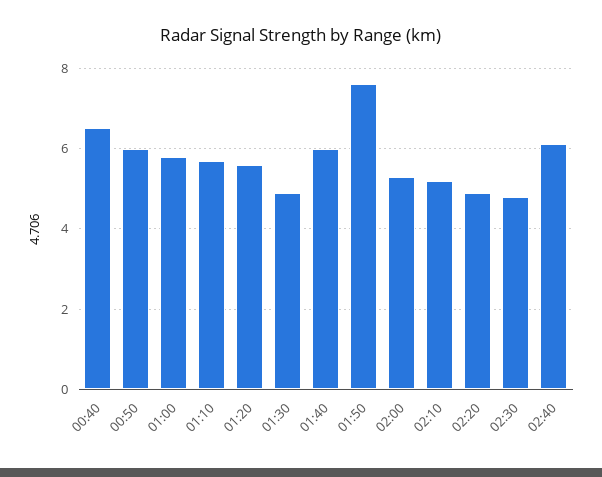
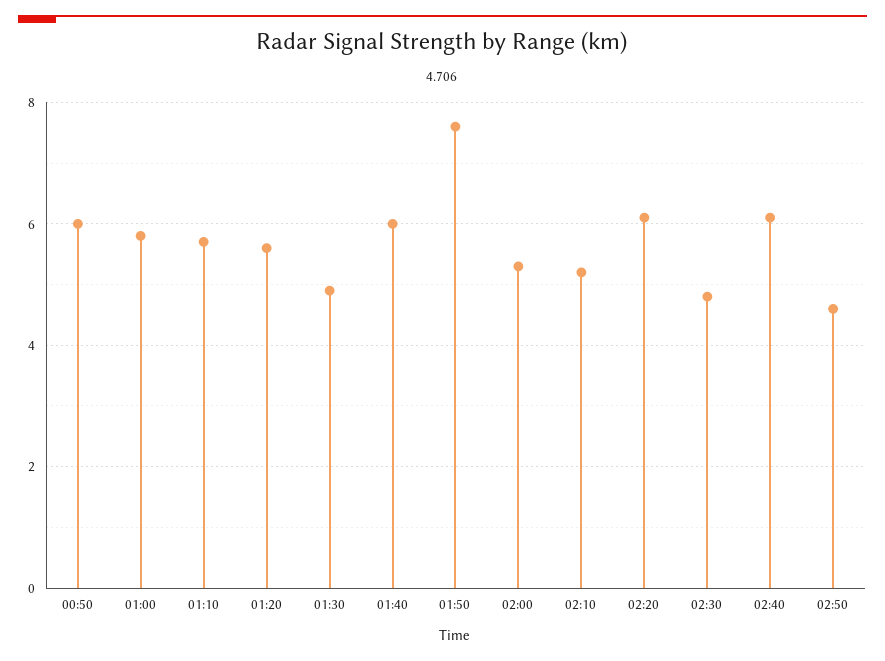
00:40: 6.5 -> none
02:20: 5 -> 6
02:50: none -> 4.5

